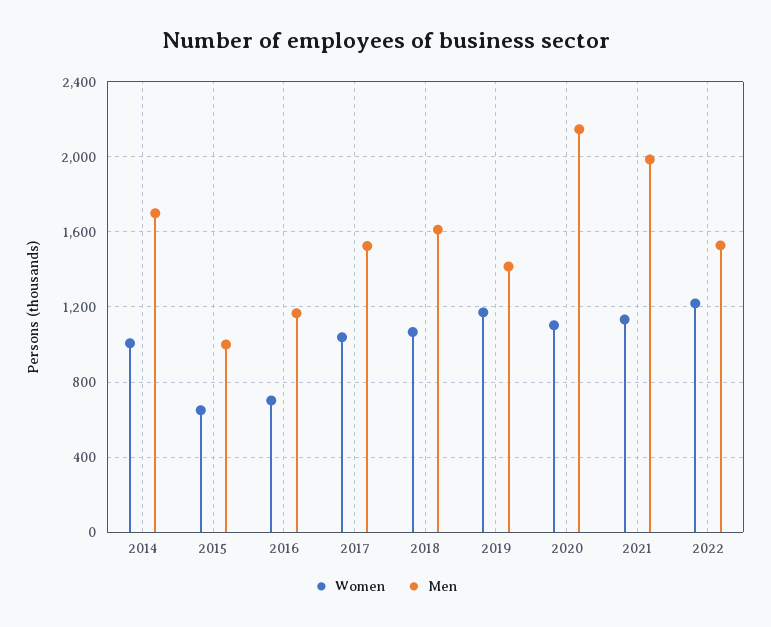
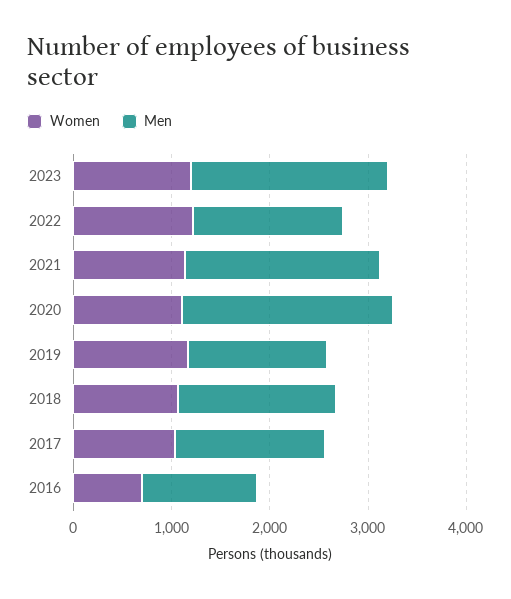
Women, 2014: 1000 -> none
Men, 2014: 1700 -> none
Women, 2015: 650 -> none
Men, 2015: 1000 -> none
Women, 2023: none -> 1200
Men, 2023: none -> 2000

